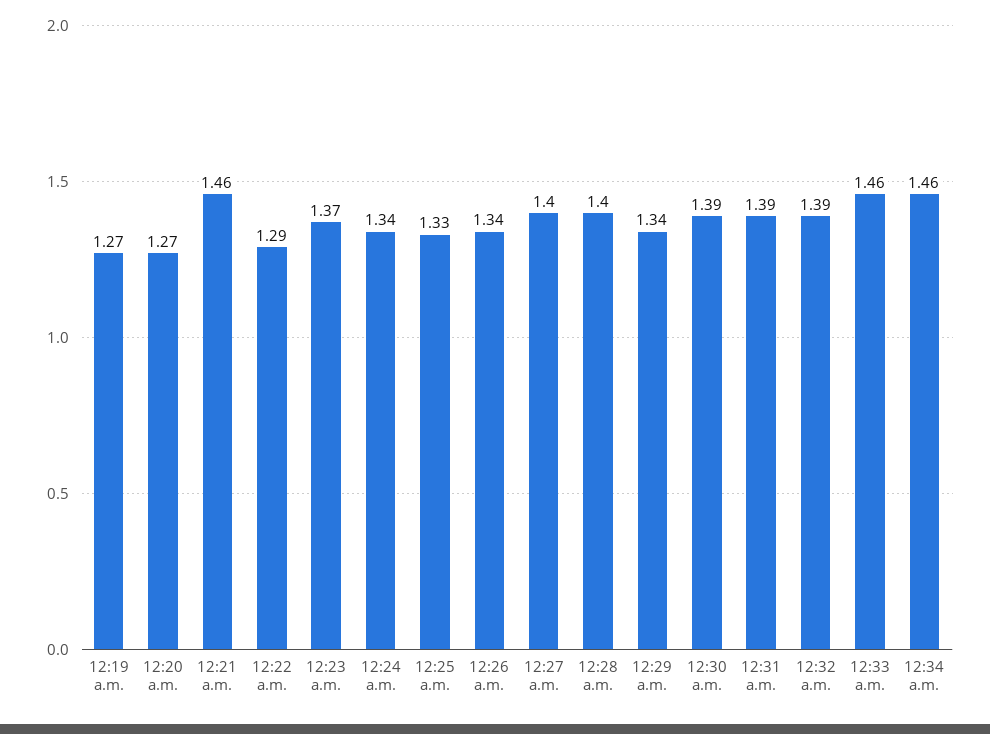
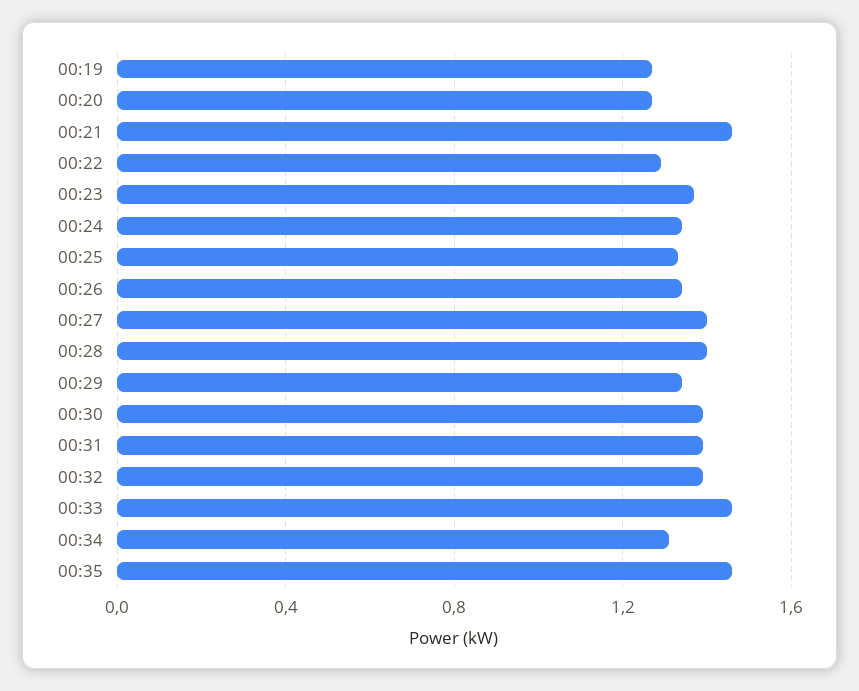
12:34 a.m.: 1.46 -> 1.3
00:35: none -> 1.45

